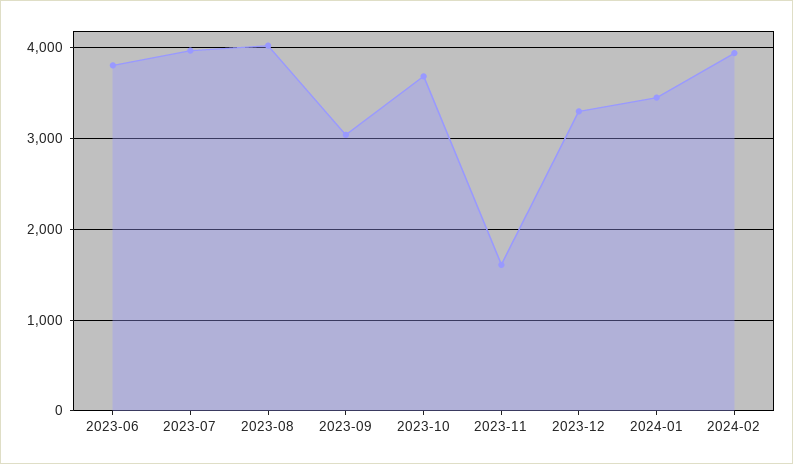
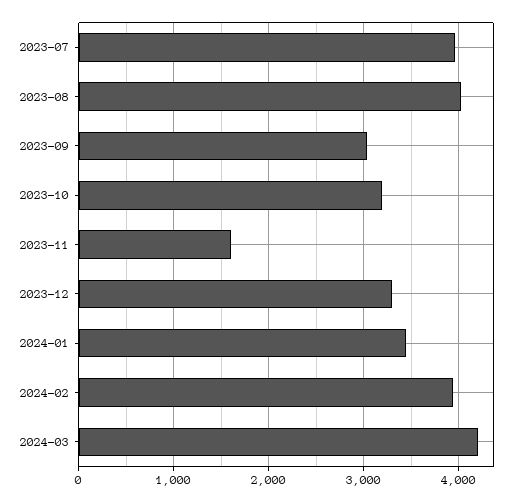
2023-06: 3800 -> none
2023-10: 3700 -> 3200
2024-03: none -> 4200

